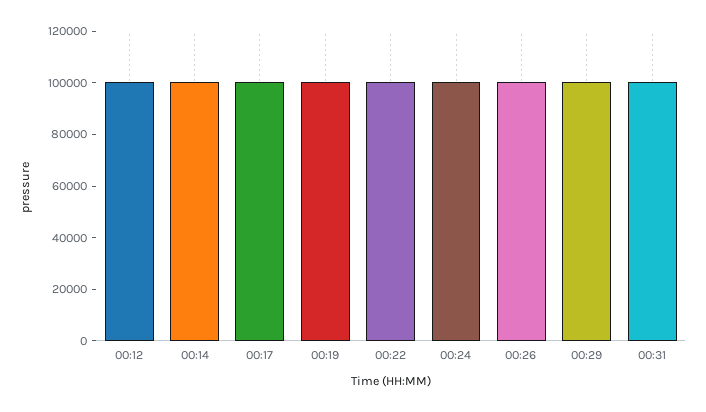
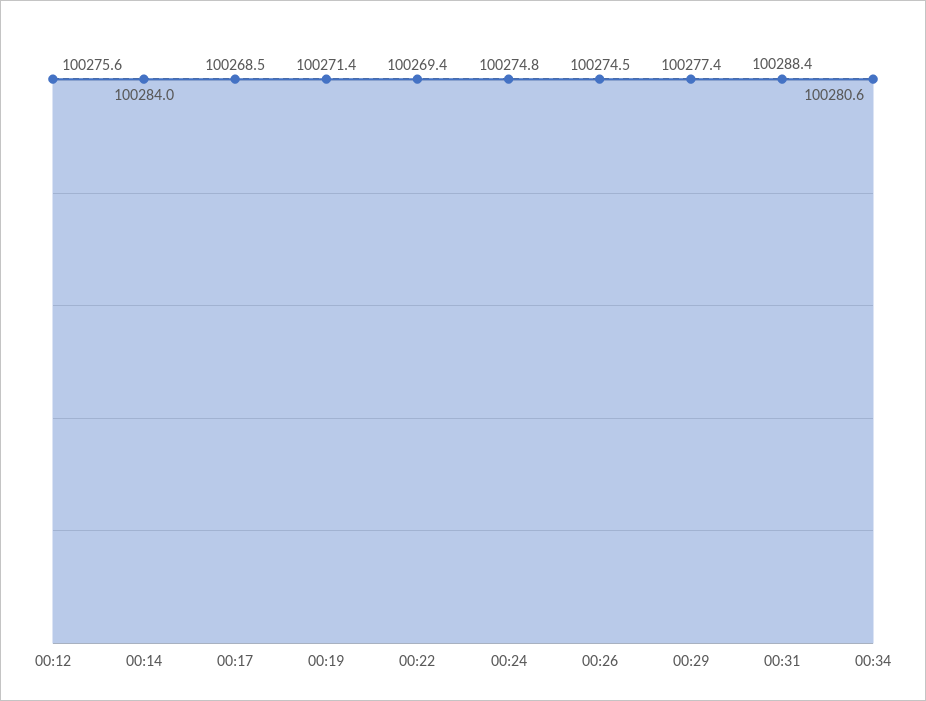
00:34: none -> 100280.6

